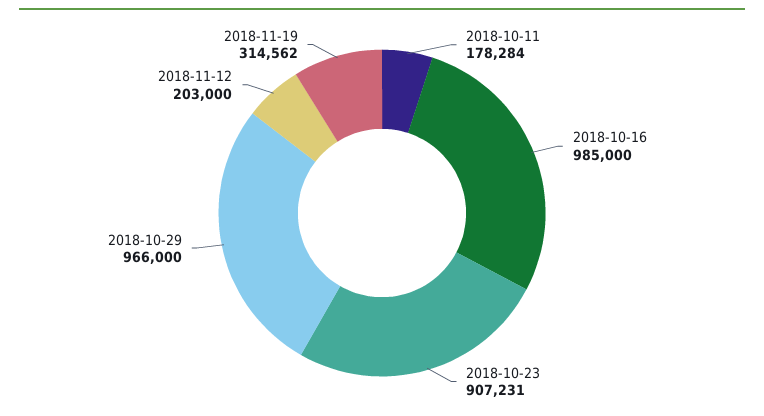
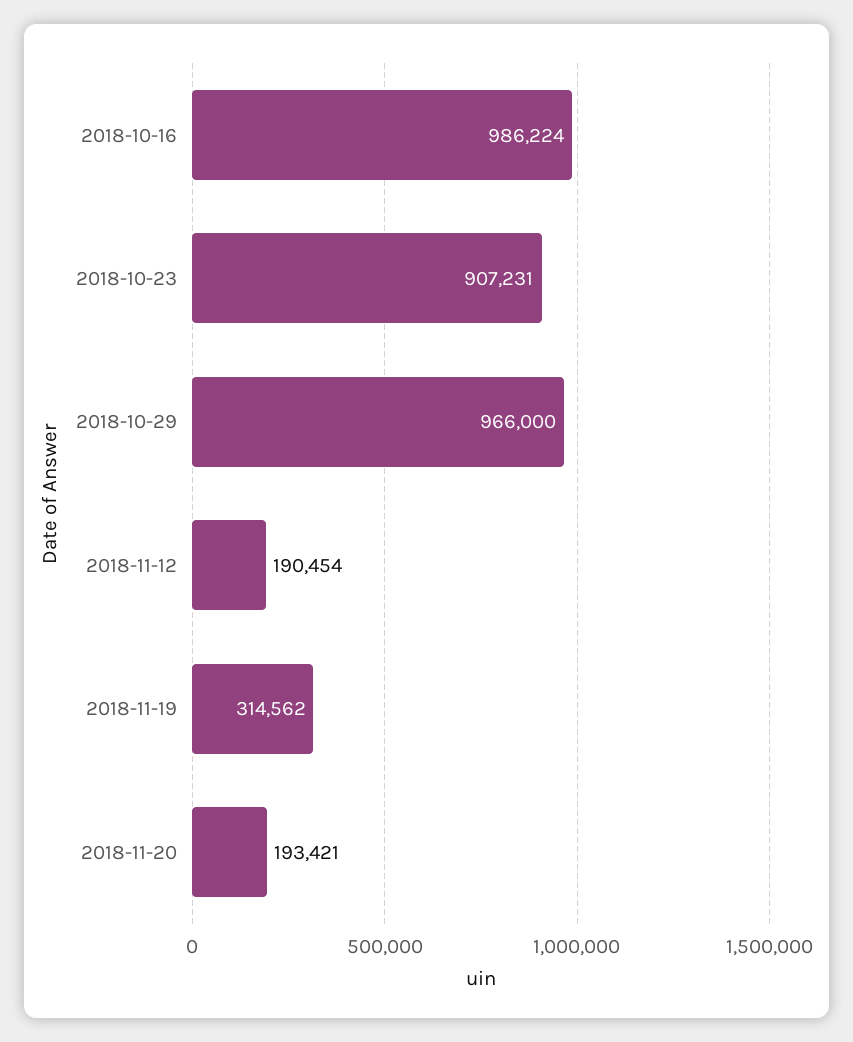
2018-10-11: 178284 -> none
2018-10-16: 985000 -> 986224
2018-11-12: 203000 -> 190454
2018-11-20: none -> 193421

